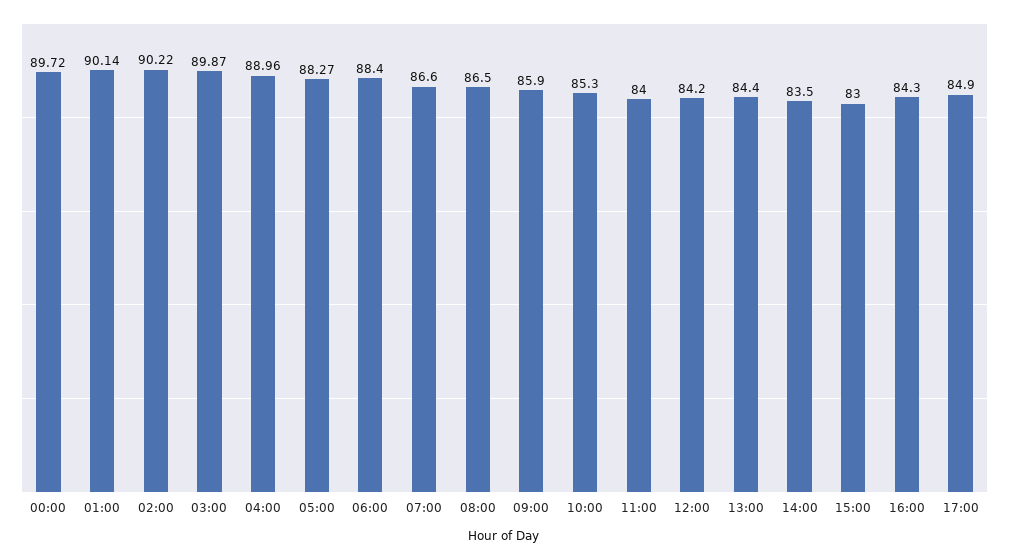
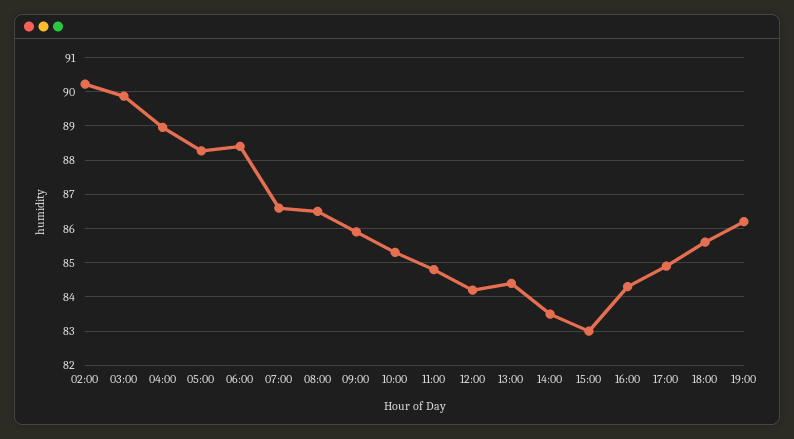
00:00: 89.72 -> none
01:00: 90.14 -> none
11:00: 84 -> 84.8
18:00: none -> 85.6
19:00: none -> 86.2

